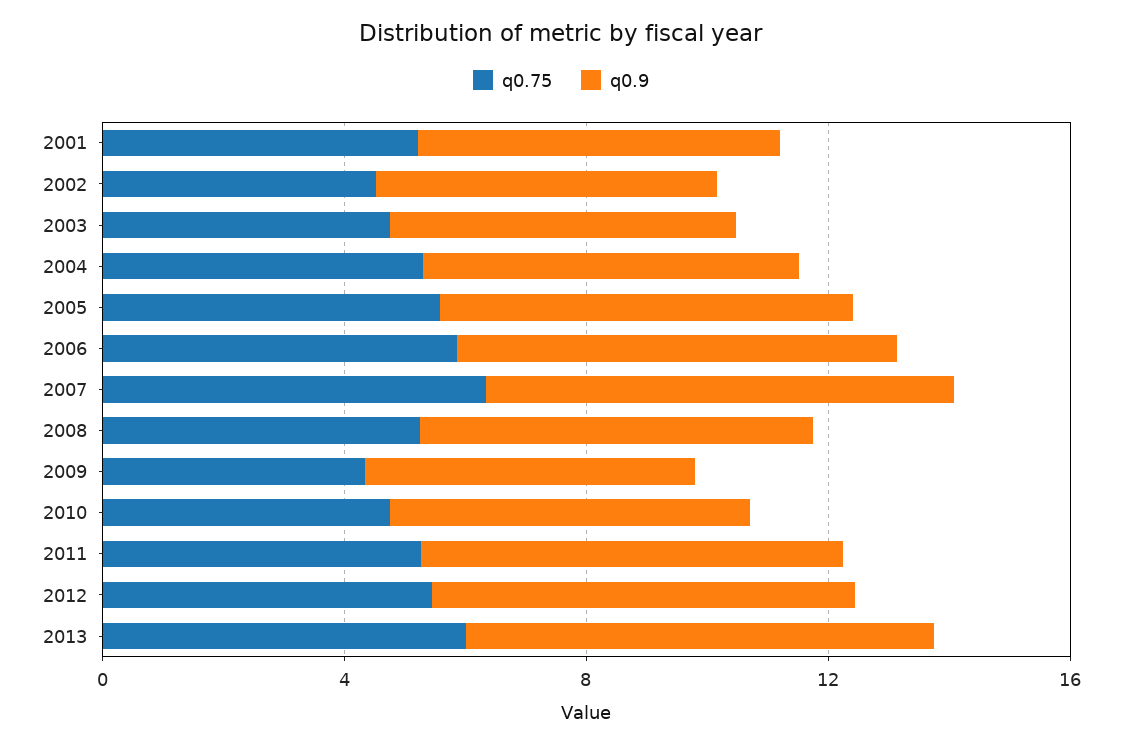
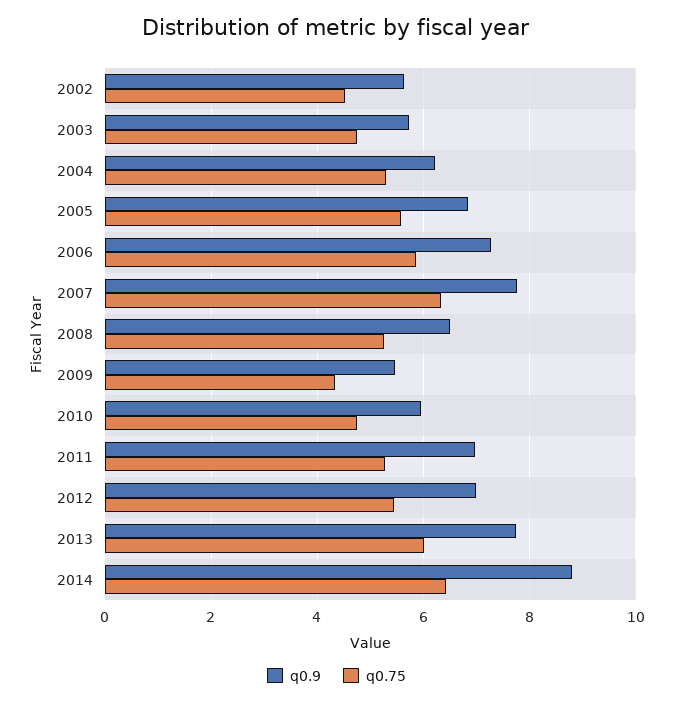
q0.75, 2001: 5 -> none
q0.9, 2001: 6 -> none
q0.9, 2014: none -> 8.8
q0.75, 2014: none -> 6.4

